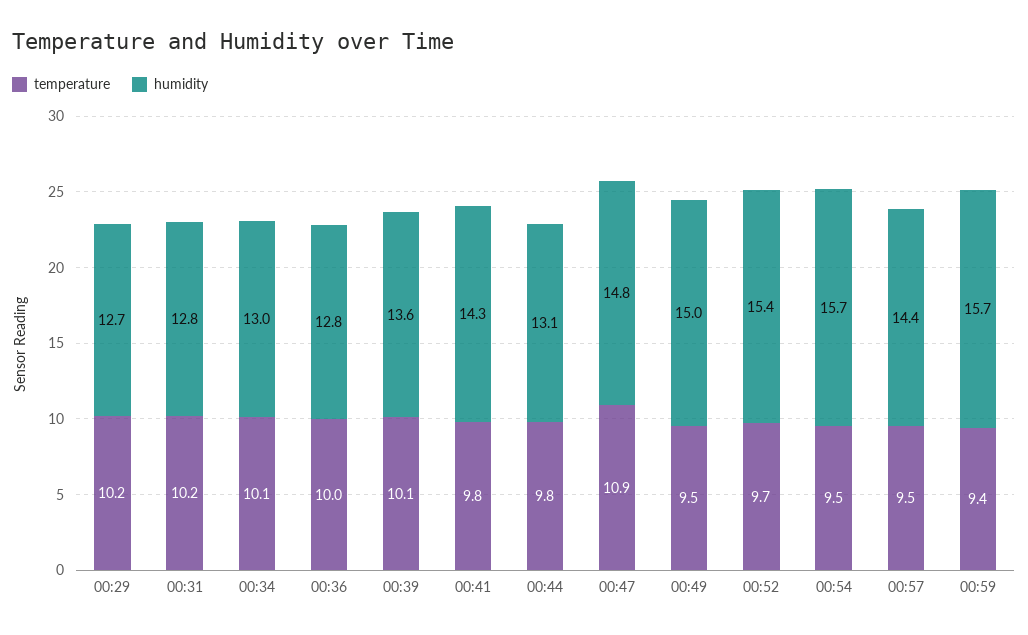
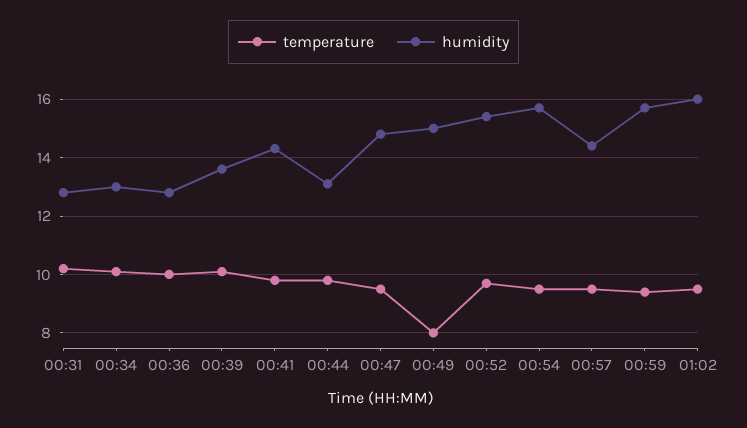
temperature, 00:29: 10.2 -> none
humidity, 00:29: 12.7 -> none
temperature, 00:47: 10.9 -> 9.5
temperature, 00:49: 9.5 -> 8
temperature, 01:02: none -> 9.5
humidity, 01:02: none -> 16

